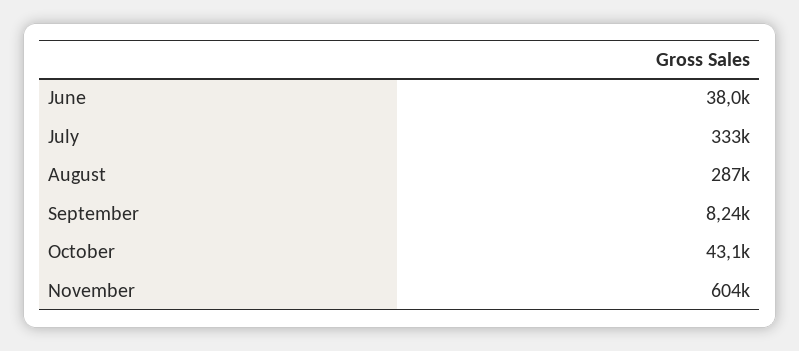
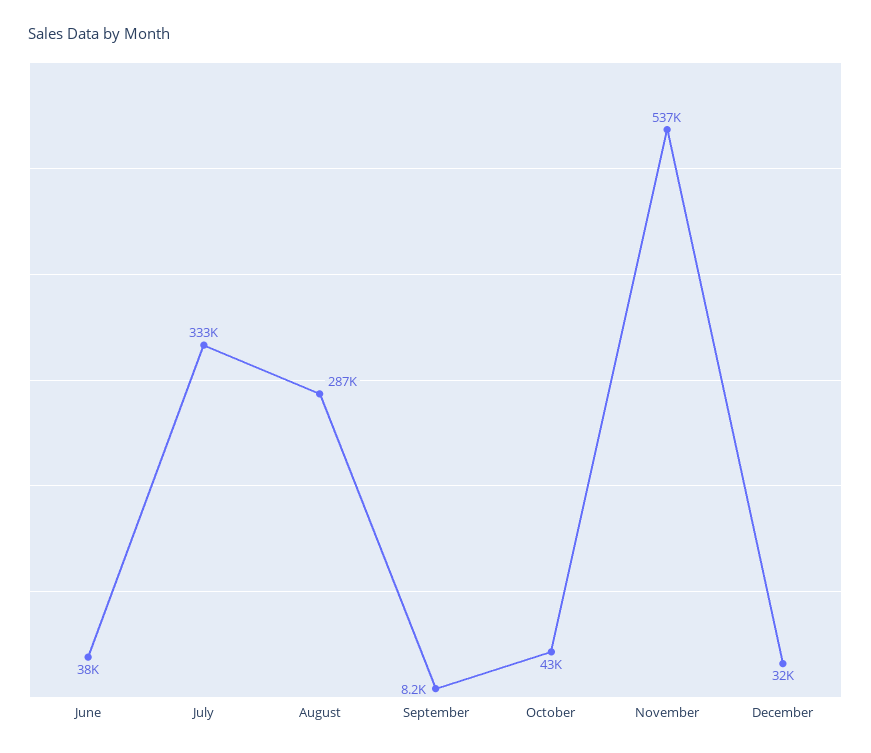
November: 604000 -> 537000
December: none -> 32000

